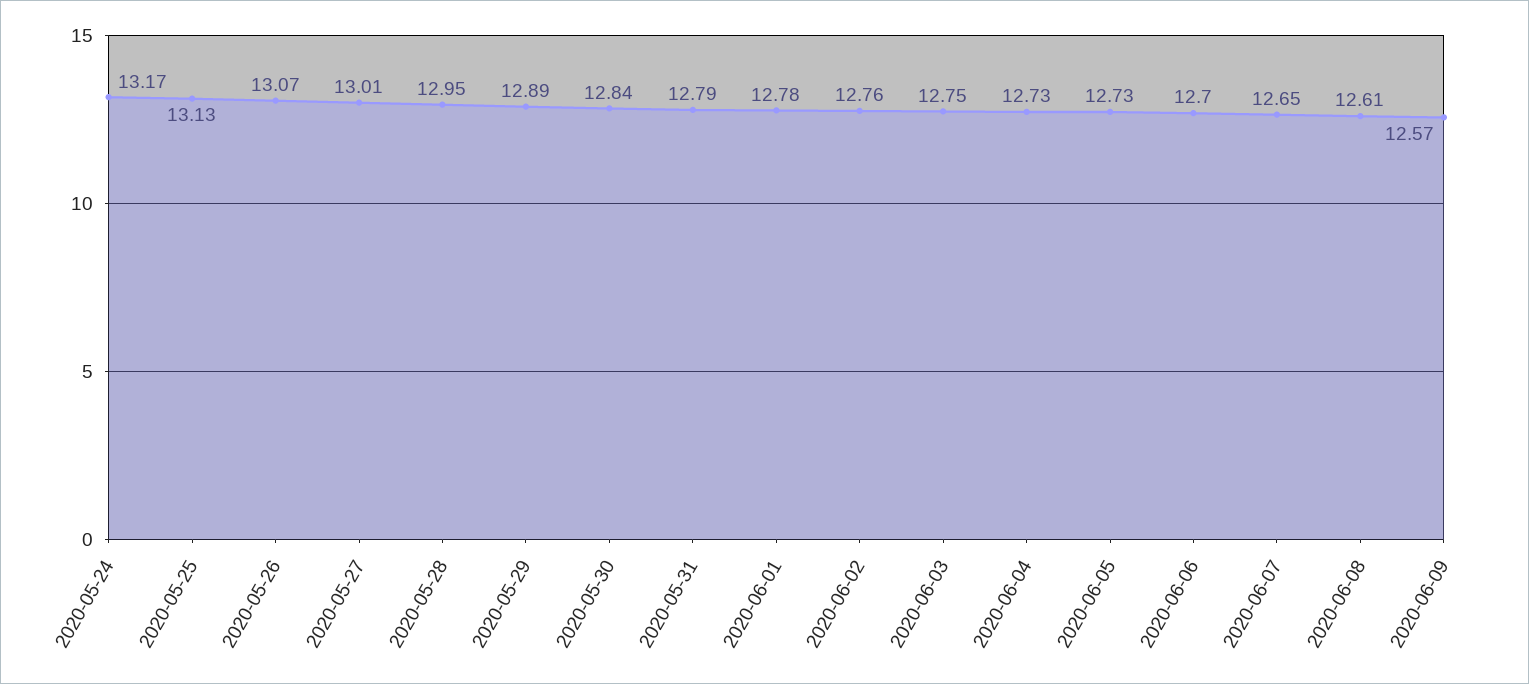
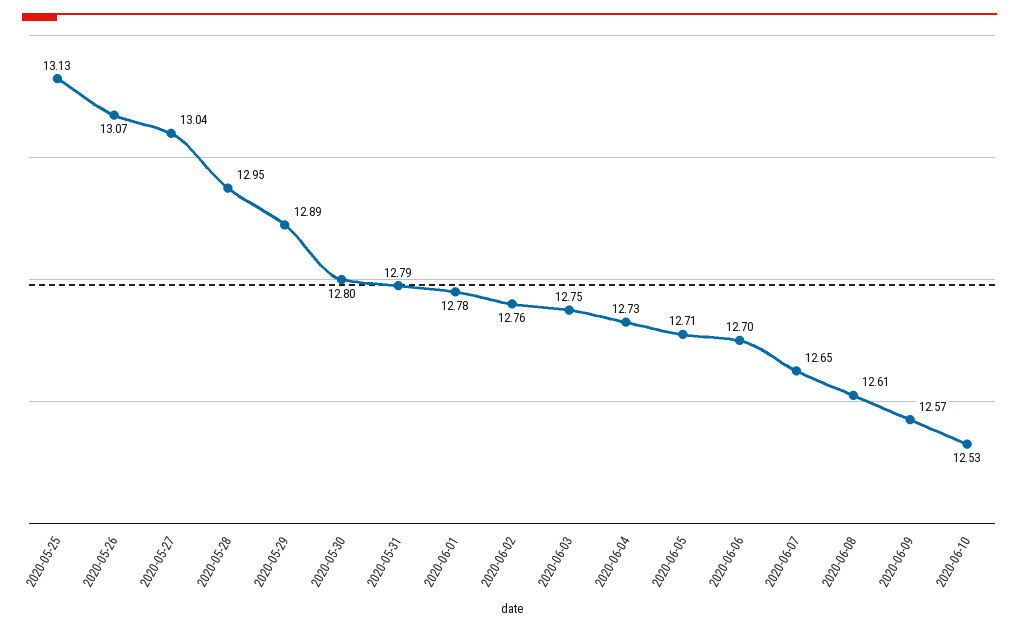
2020-05-24: 13.17 -> none
2020-05-27: 13.01 -> 13.04
2020-05-30: 12.84 -> 12.8
2020-06-05: 12.73 -> 12.71
2020-06-10: none -> 12.53

